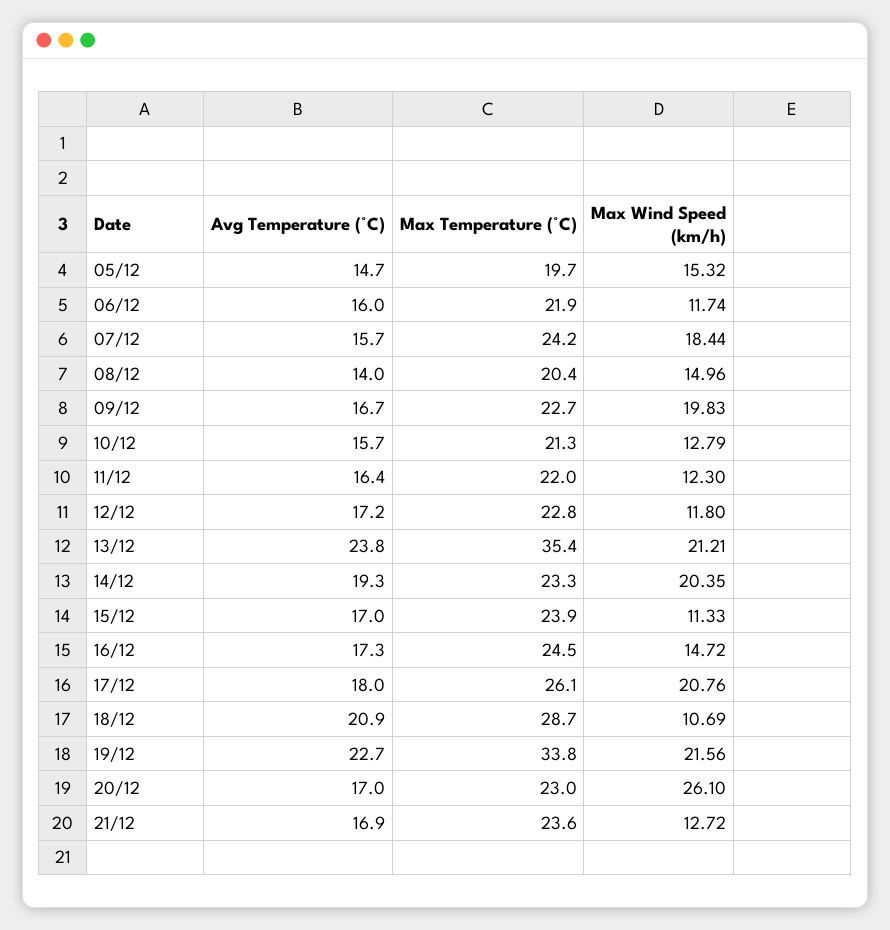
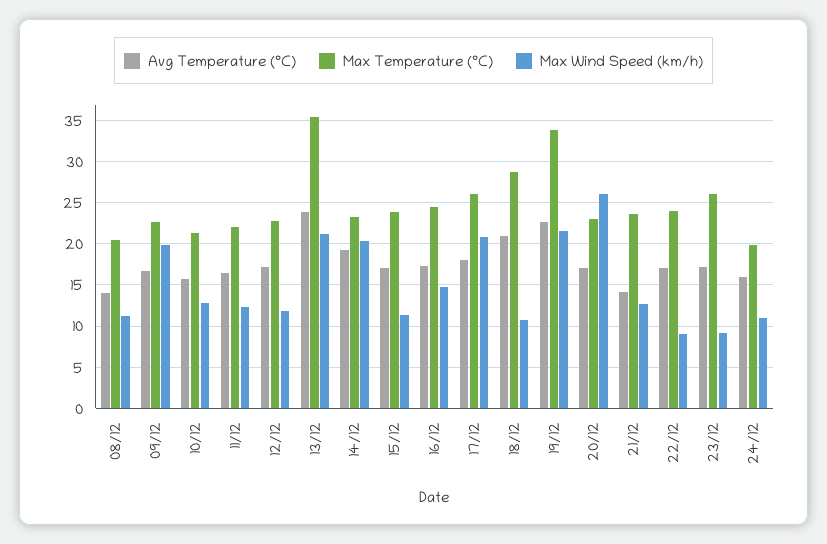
Avg Temperature (°C), 05/12: 14.7 -> none
Max Temperature (°C), 05/12: 19.7 -> none
Max Wind Speed (km/h), 05/12: 15.32 -> none
Avg Temperature (°C), 06/12: 16 -> none
Max Temperature (°C), 06/12: 21.9 -> none
Max Wind Speed (km/h), 06/12: 11.74 -> none
Avg Temperature (°C), 07/12: 15.7 -> none
Max Temperature (°C), 07/12: 24.2 -> none
Max Wind Speed (km/h), 07/12: 18.44 -> none
Max Wind Speed (km/h), 08/12: 14.96 -> 11
Avg Temperature (°C), 21/12: 16.9 -> 14
Avg Temperature (°C), 22/12: none -> 17
Max Temperature (°C), 22/12: none -> 24
Max Wind Speed (km/h), 22/12: none -> 9
Avg Temperature (°C), 23/12: none -> 17
Max Temperature (°C), 23/12: none -> 26
Max Wind Speed (km/h), 23/12: none -> 9
Avg Temperature (°C), 24/12: none -> 16
Max Temperature (°C), 24/12: none -> 20
Max Wind Speed (km/h), 24/12: none -> 11

